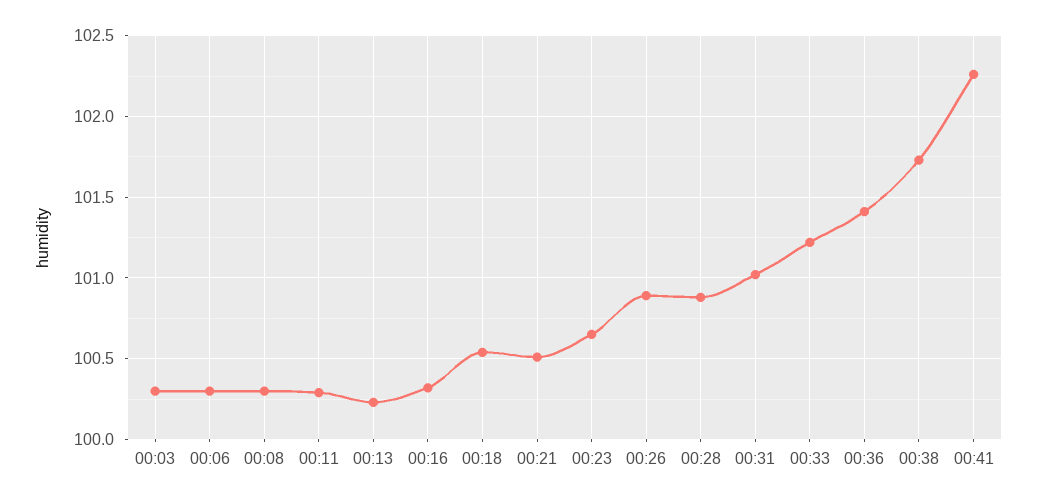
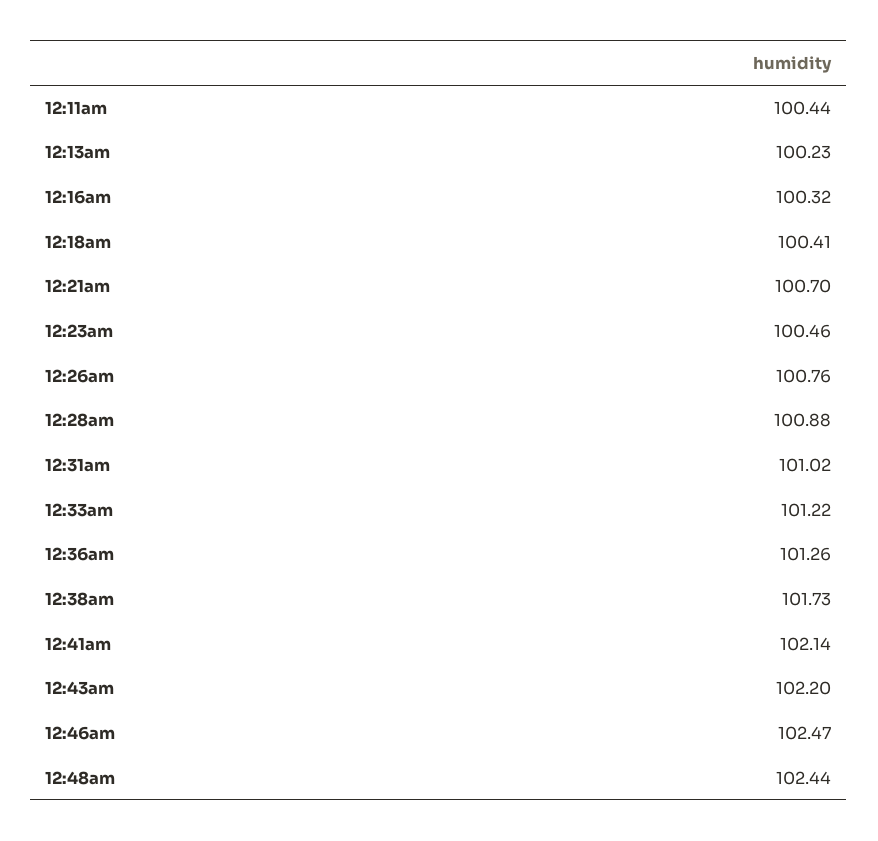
00:03: 100.3 -> none
00:06: 100.3 -> none
00:08: 100.3 -> none
00:11: 100.3 -> 100.44
00:18: 100.55 -> 100.41
00:21: 100.5 -> 100.7
00:23: 100.65 -> 100.46
00:26: 100.9 -> 100.76
00:36: 101.4 -> 101.26
00:41: 102.25 -> 102.14
12:43am: none -> 102.2
12:46am: none -> 102.47
12:48am: none -> 102.44

